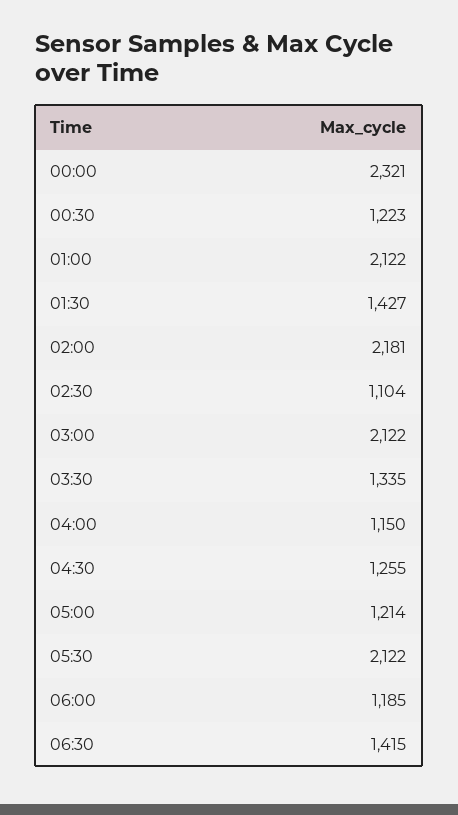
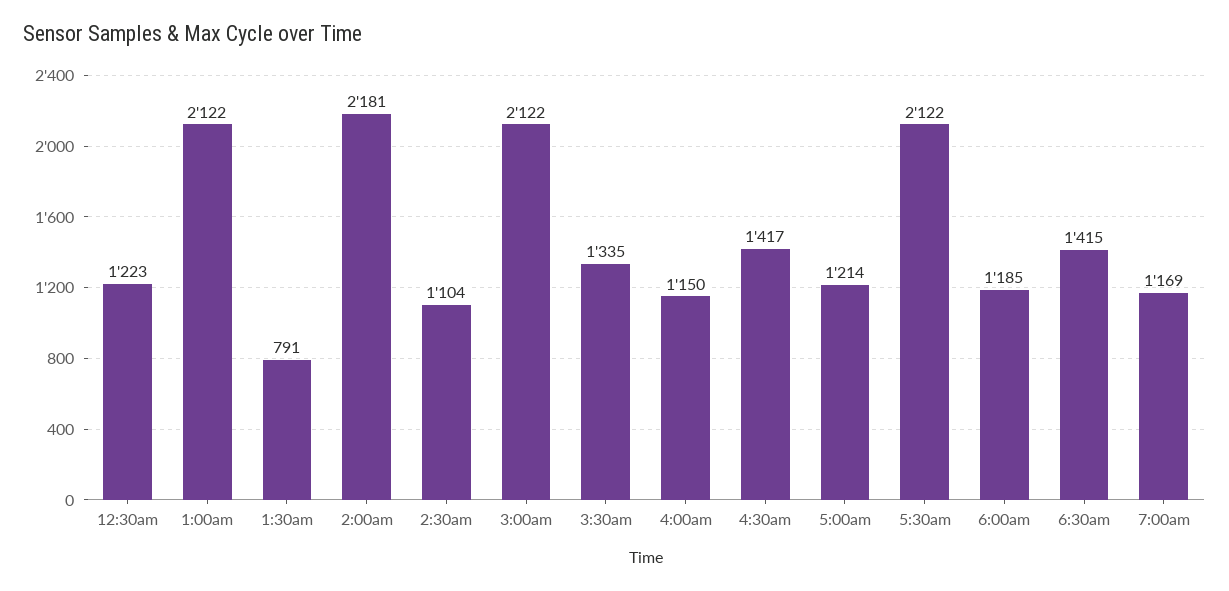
00:00: 2321 -> none
01:30: 1427 -> 791
04:30: 1255 -> 1417
7:00am: none -> 1169

